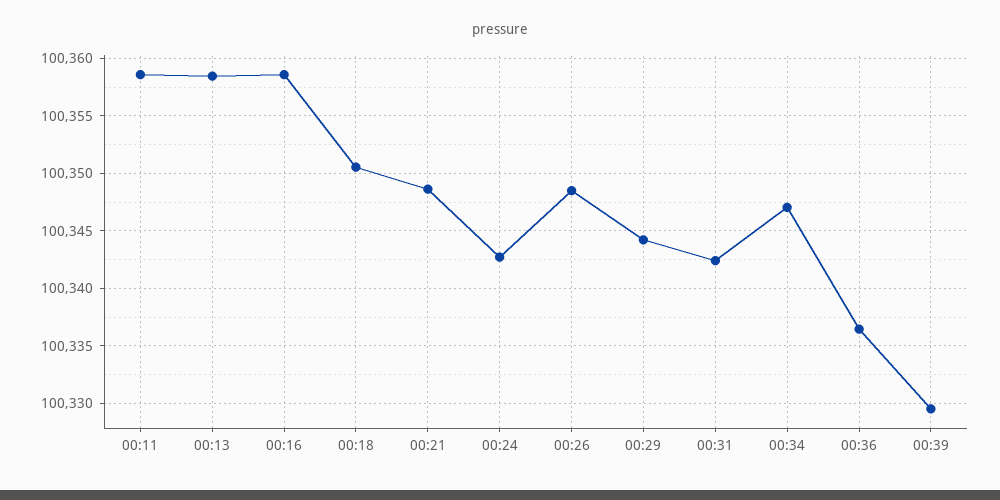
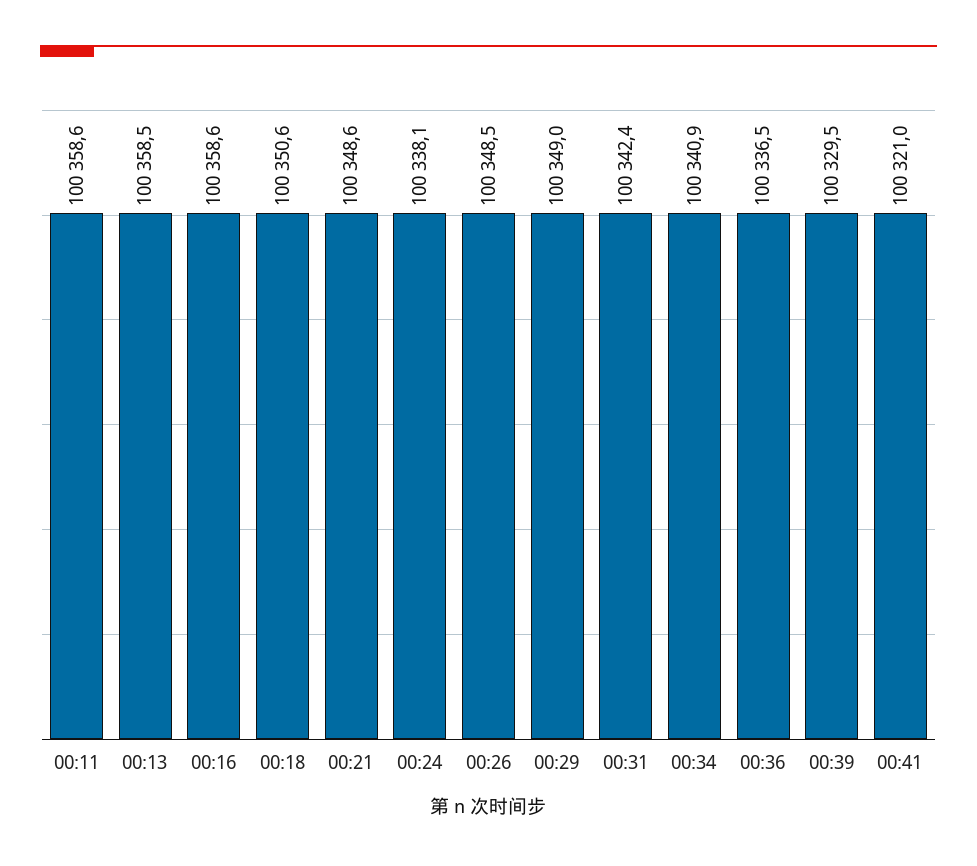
00:24: 100343 -> 100338.1
00:29: 100344 -> 100349
00:34: 100347 -> 100340.9
00:41: none -> 100321

